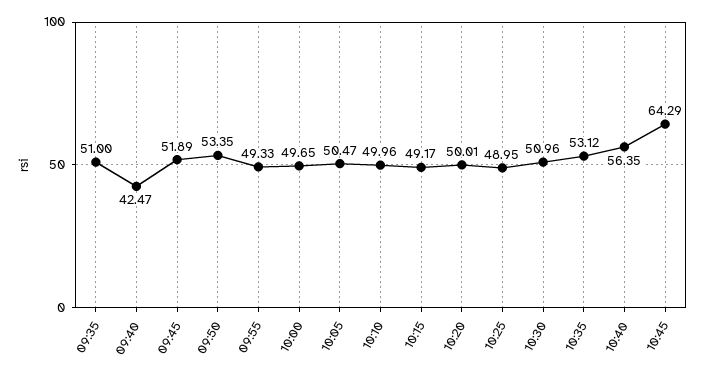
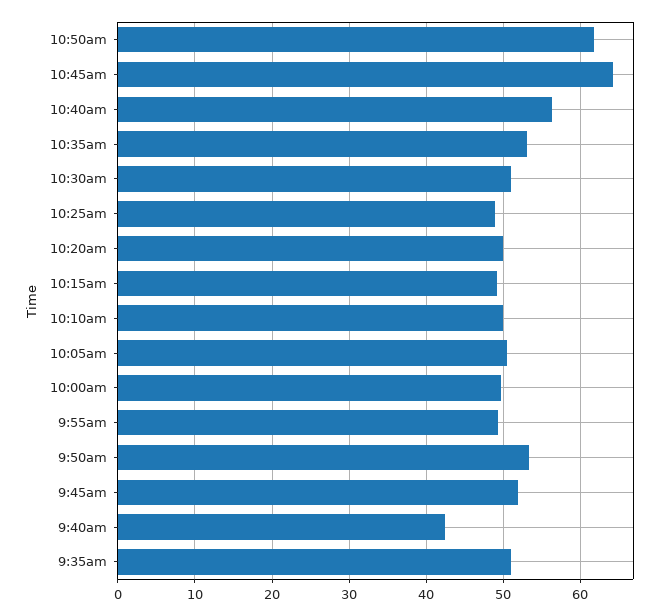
10:50am: none -> 62

